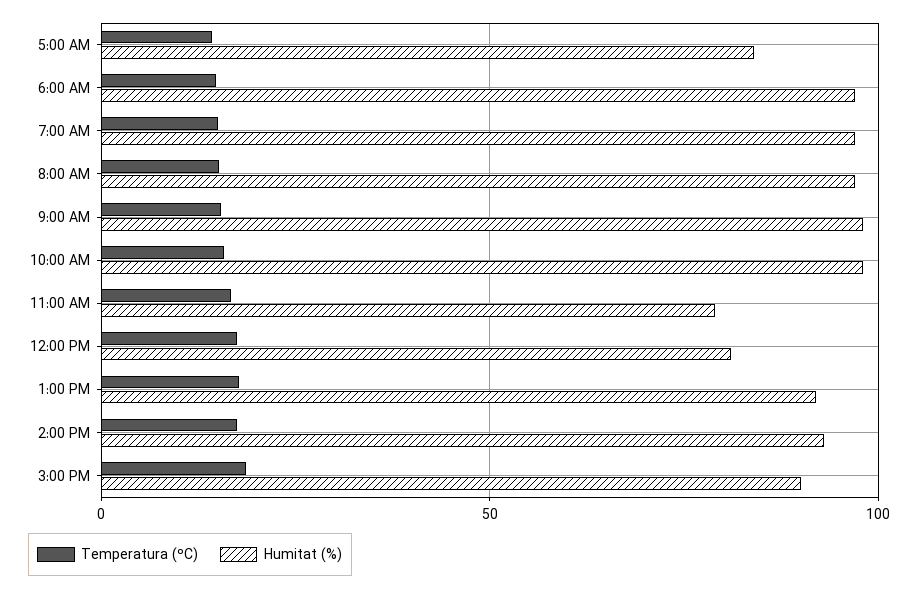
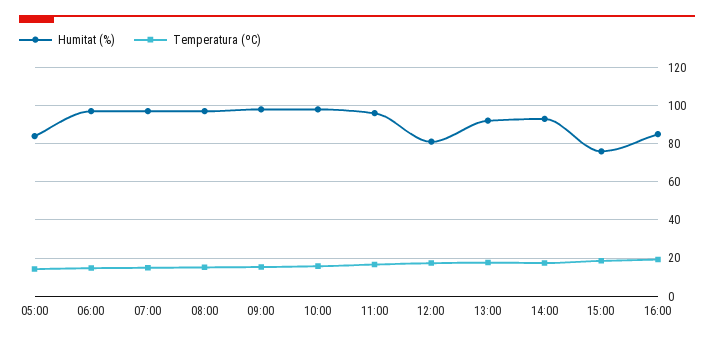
Humitat (%), 11:00 AM: 80 -> 95
Humitat (%), 3:00 PM: 90 -> 75
Humitat (%), 16:00: none -> 85
Temperatura (ºC), 16:00: none -> 20

